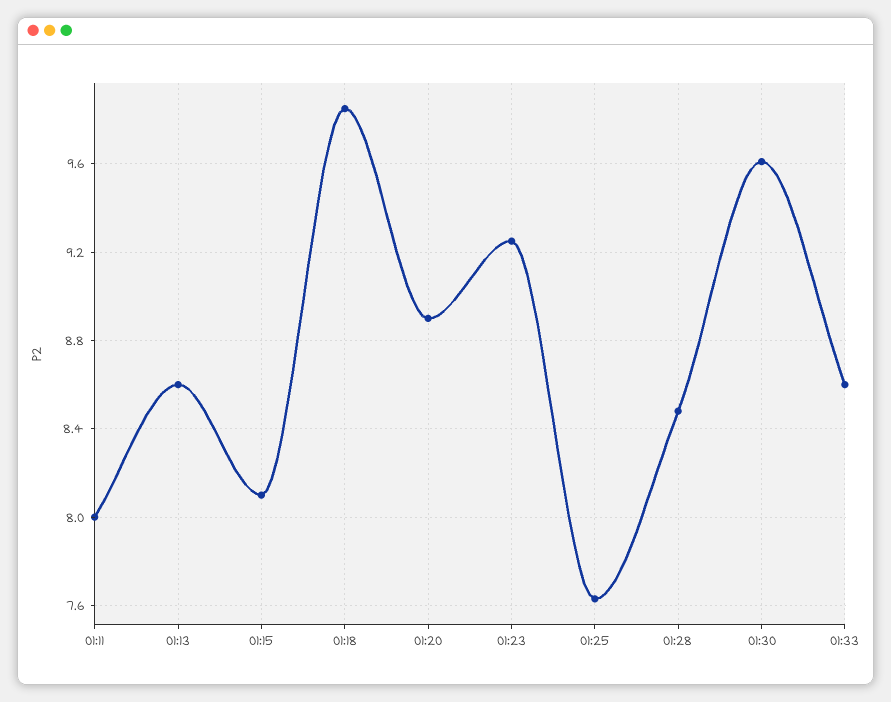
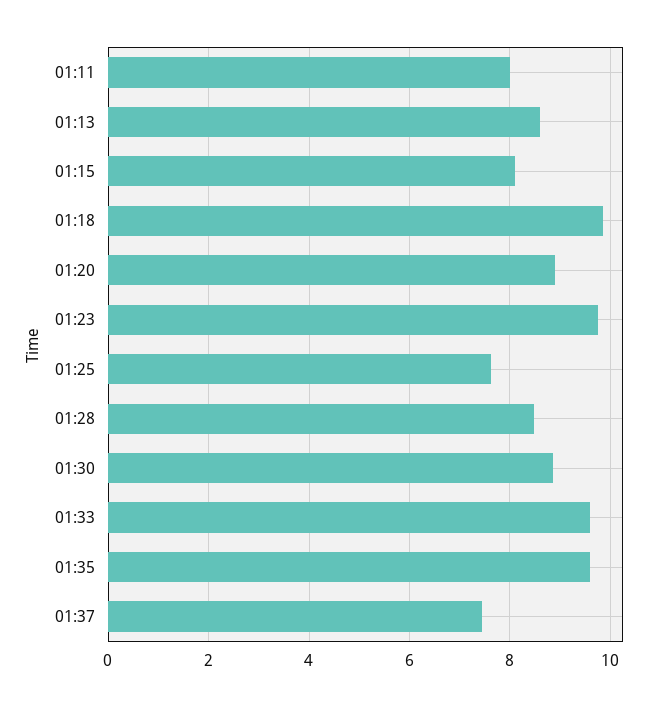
01:23: 9.25 -> 9.8
01:30: 9.6 -> 8.8
01:33: 8.6 -> 9.6
01:35: none -> 9.6
01:37: none -> 7.4

